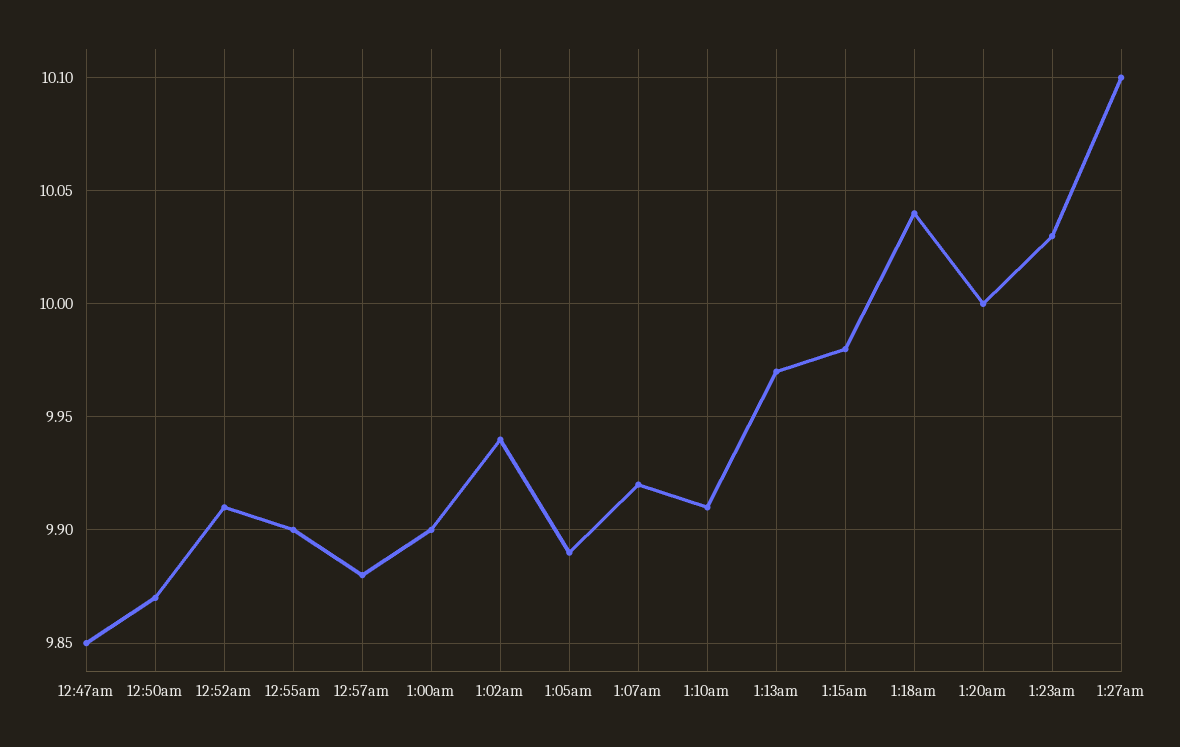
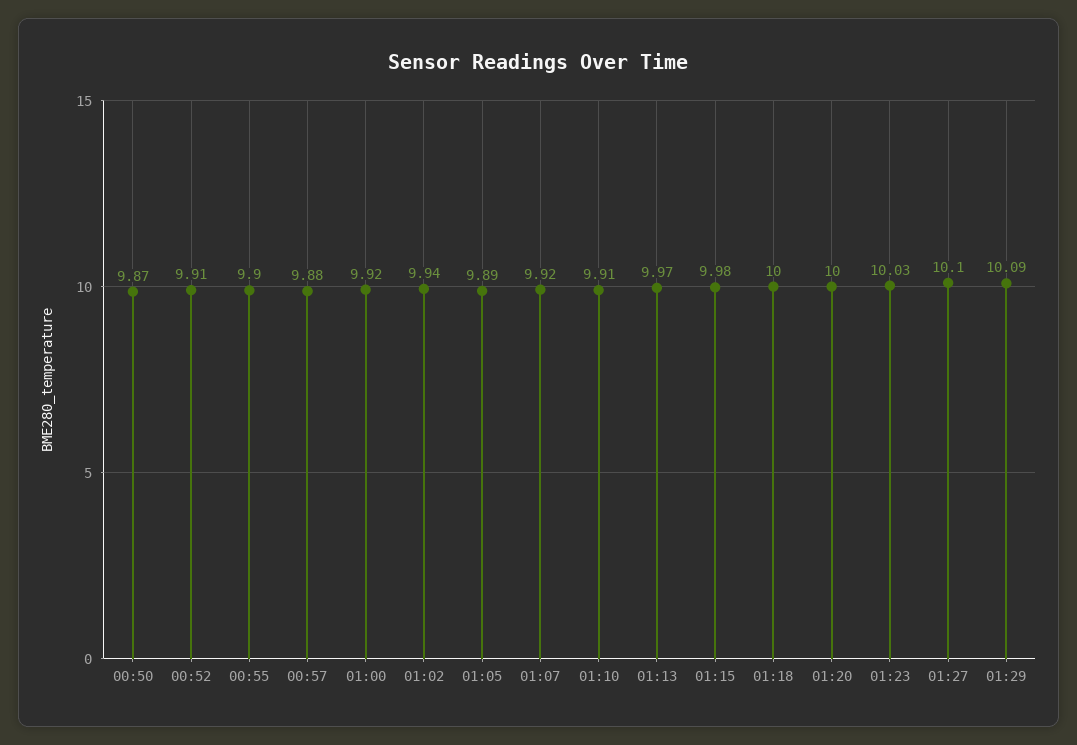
12:47am: 9.85 -> none
1:00am: 9.9 -> 9.92
1:18am: 10.04 -> 10
01:29: none -> 10.09

